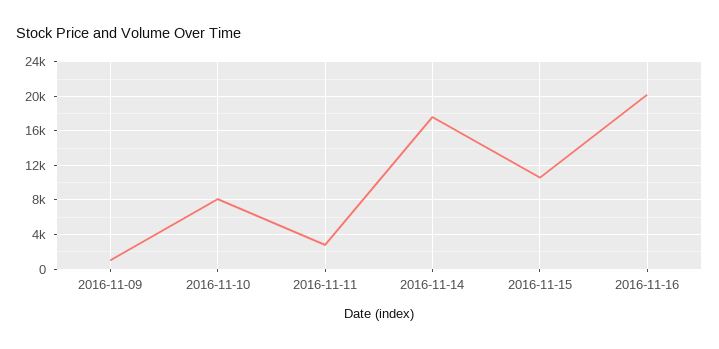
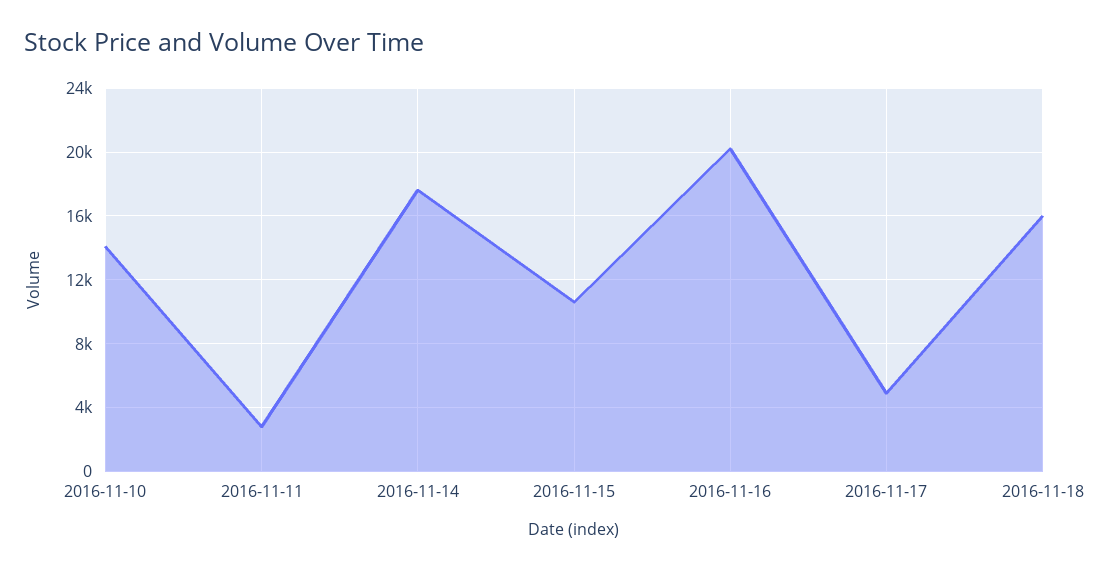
2016-11-09: 1000 -> none
2016-11-10: 8000 -> 14000
2016-11-17: none -> 5000
2016-11-18: none -> 16000

